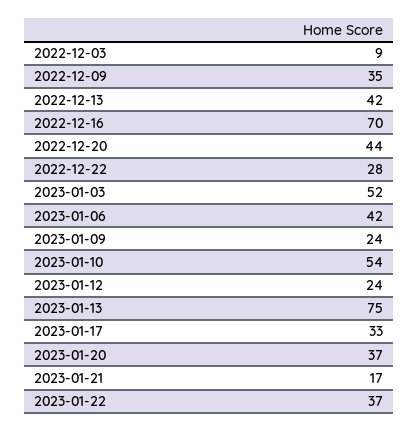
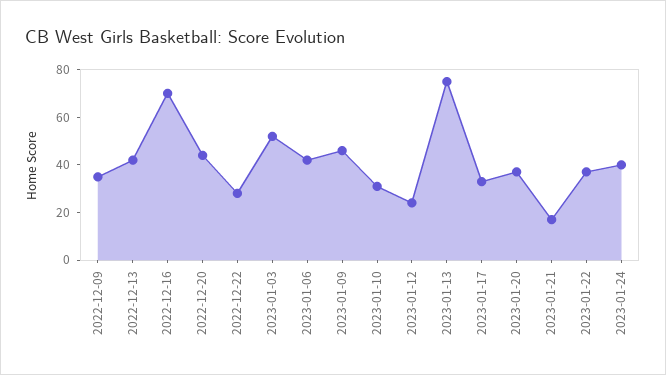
2022-12-03: 9 -> none
2023-01-09: 24 -> 45
2023-01-10: 54 -> 30
2023-01-24: none -> 40

